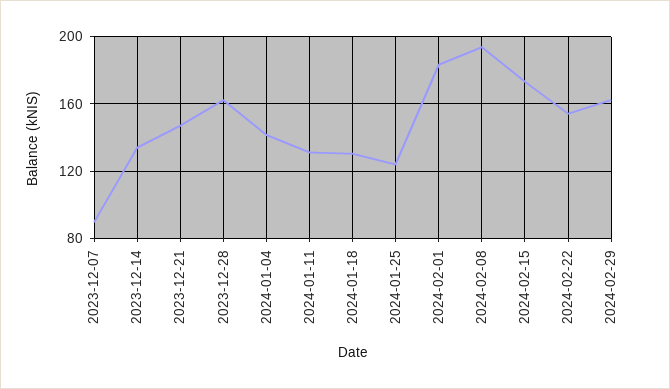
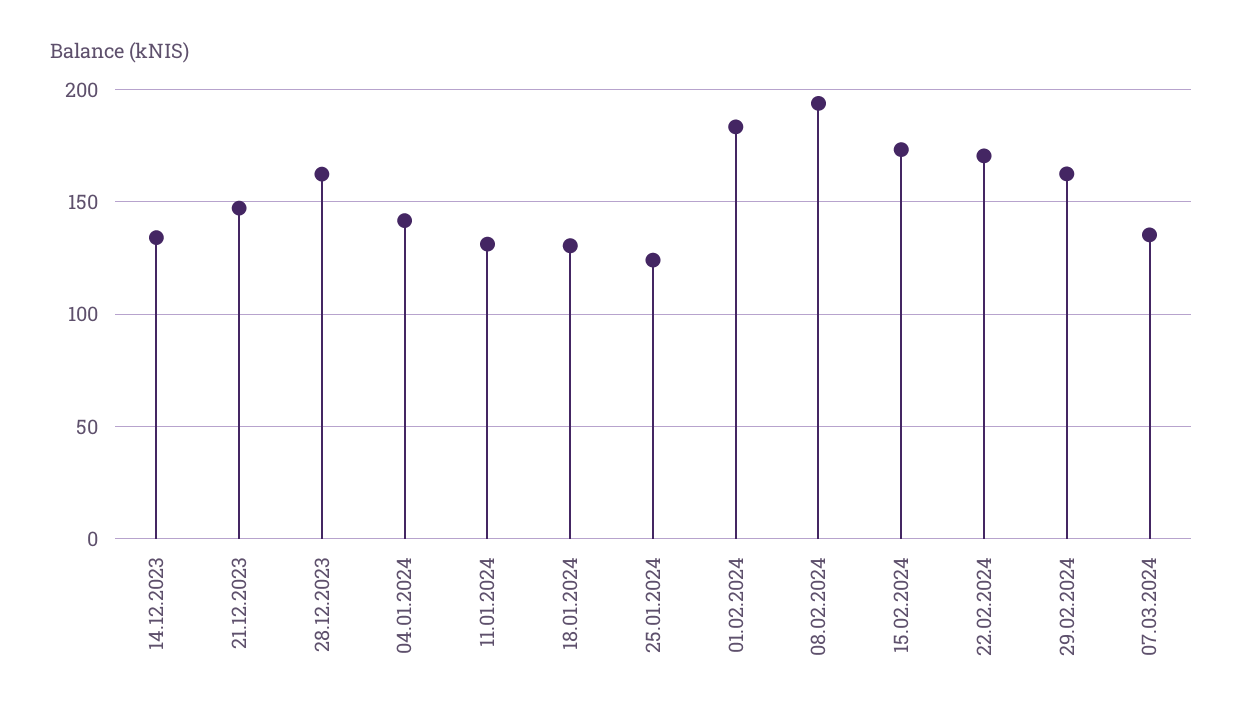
2023-12-07: 90 -> none
2024-02-22: 155 -> 170
07.03.2024: none -> 135

